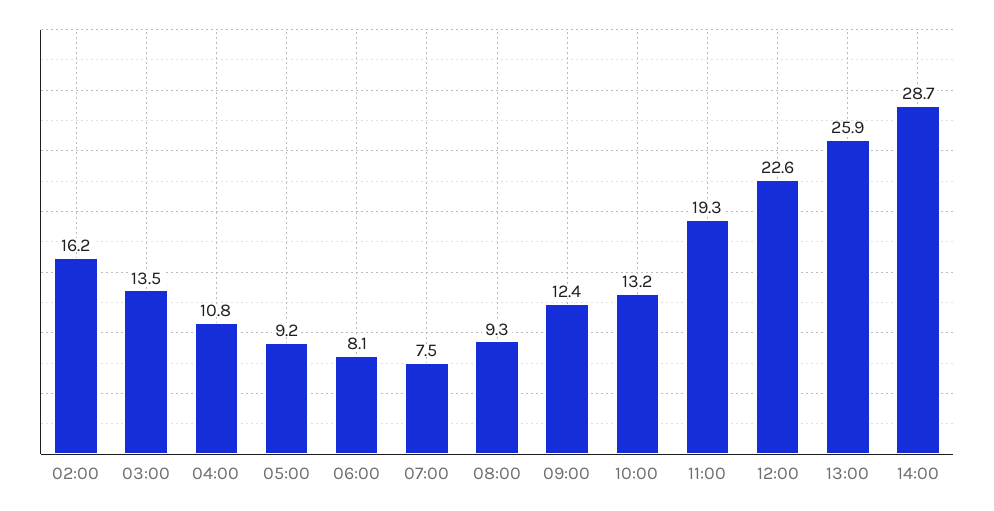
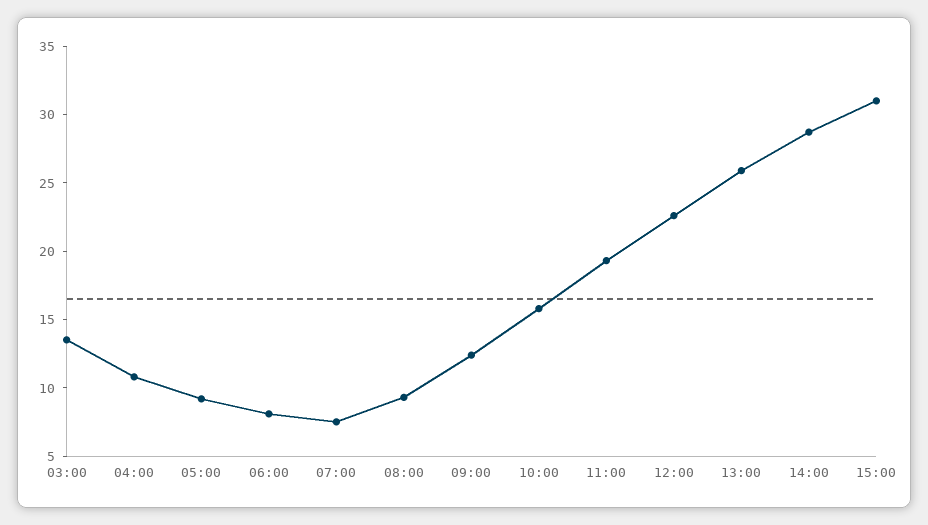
02:00: 16.2 -> none
10:00: 13.2 -> 16
15:00: none -> 31

